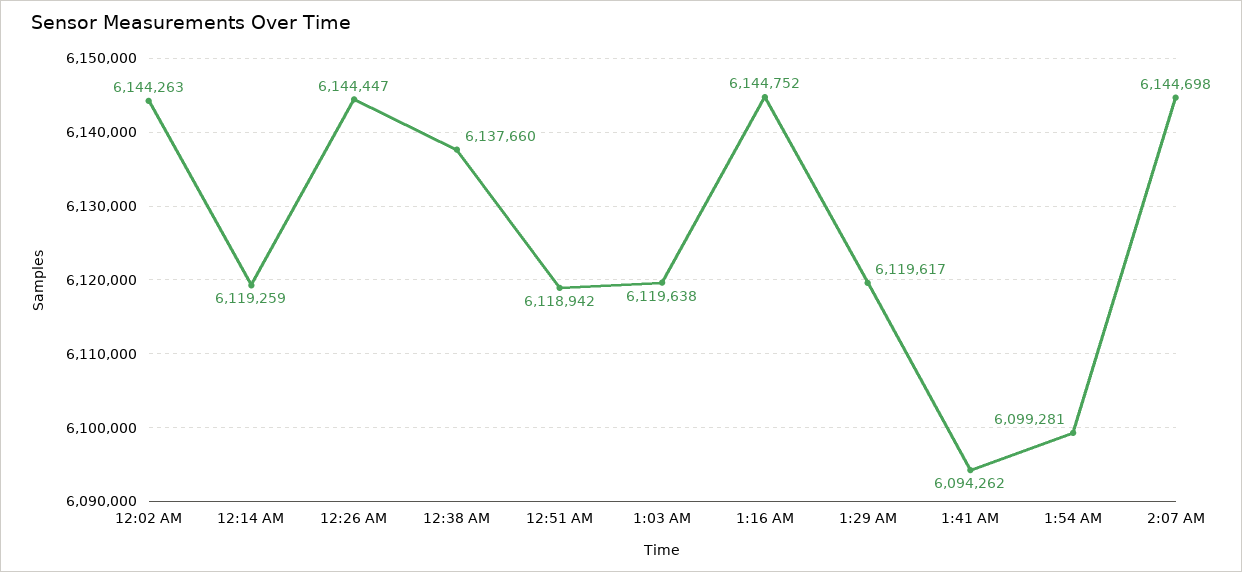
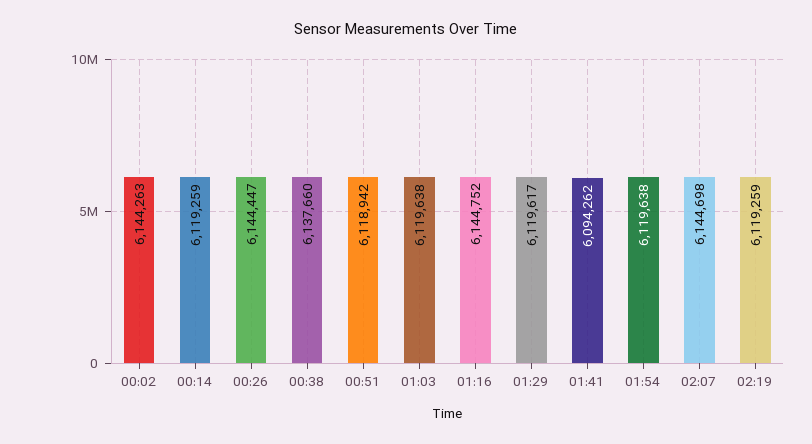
1:54 AM: 6099281 -> 6119638
02:19: none -> 6119259

